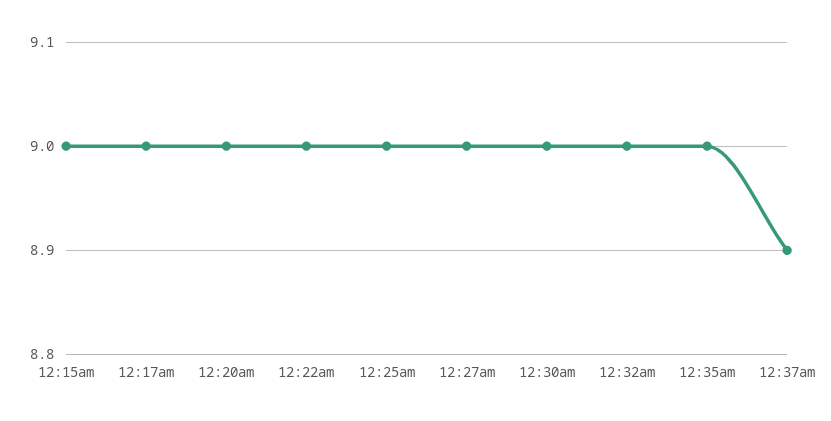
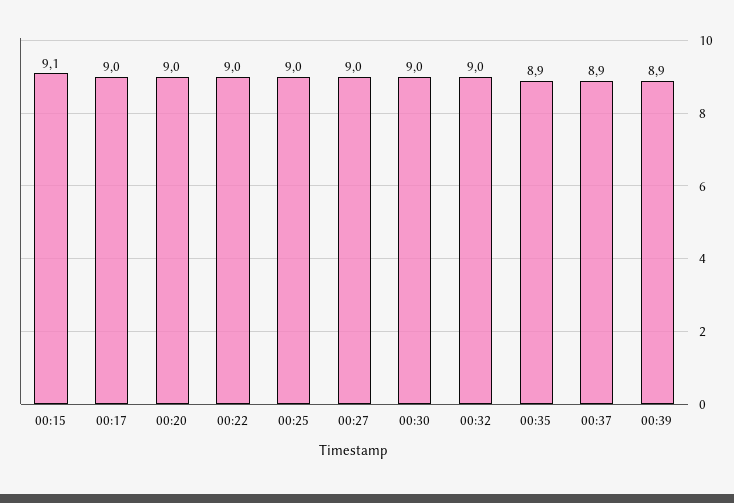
12:15am: 9 -> 9.1
12:35am: 9 -> 8.9
00:39: none -> 8.9

